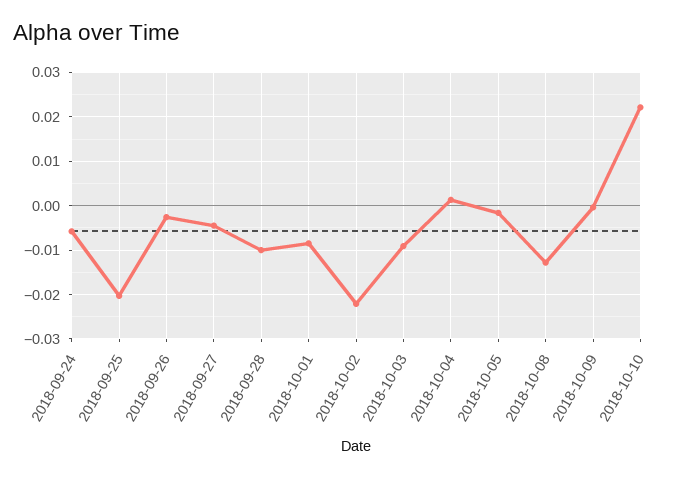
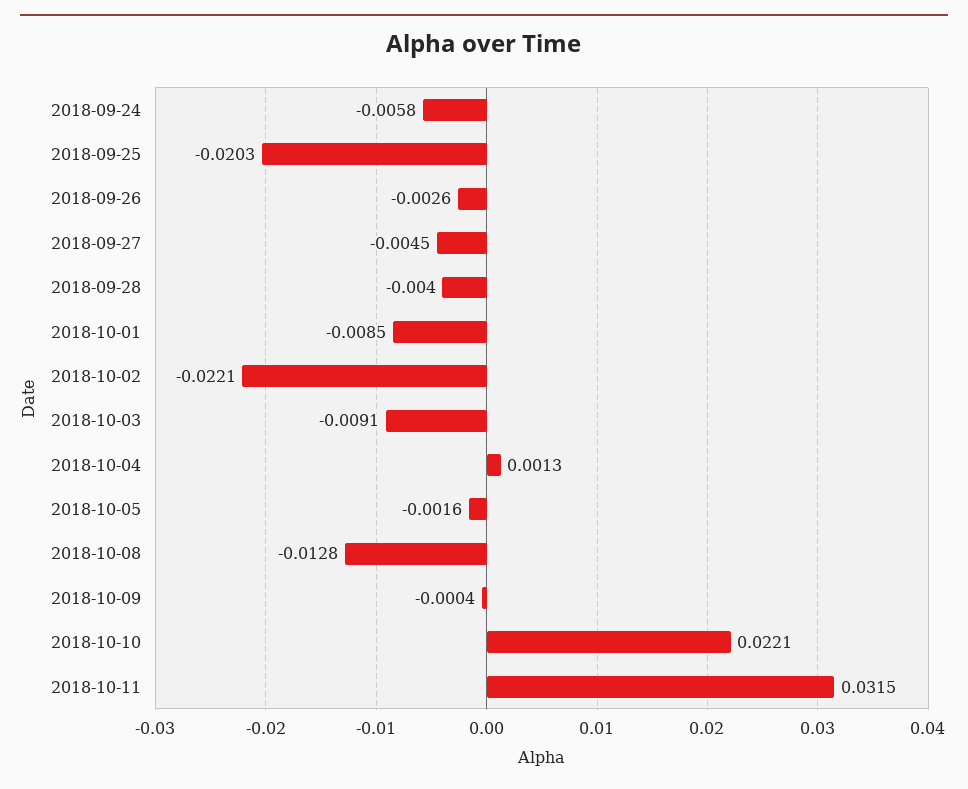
2018-09-28: -0.01 -> -0.004
2018-10-11: none -> 0.0315

